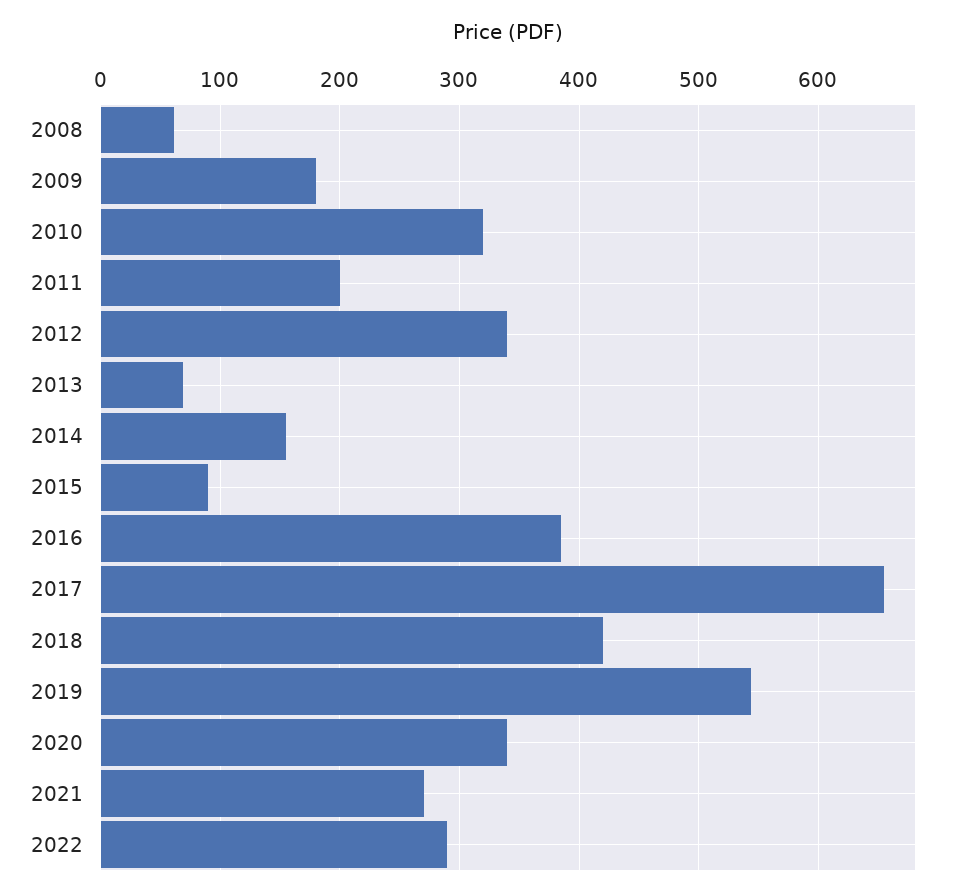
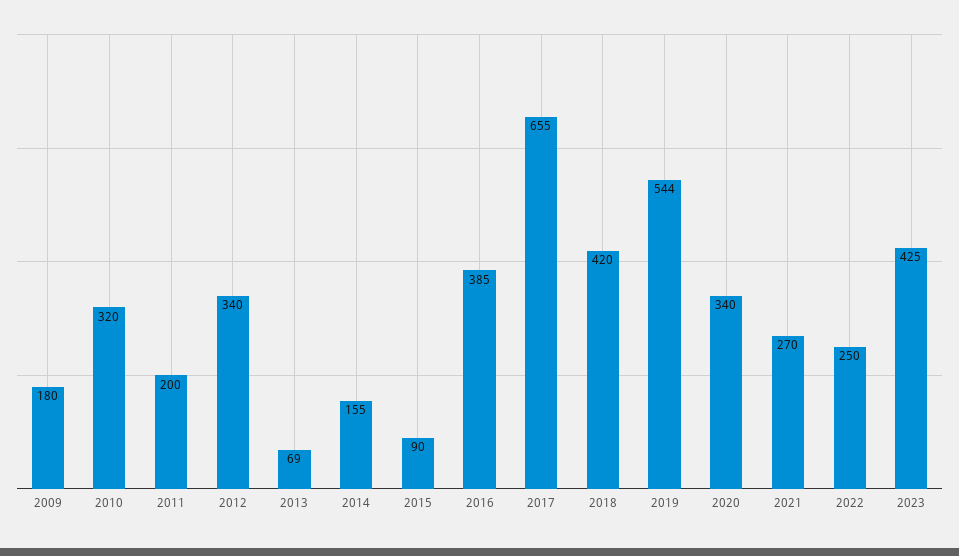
2008: 60 -> none
2022: 290 -> 250
2023: none -> 425

